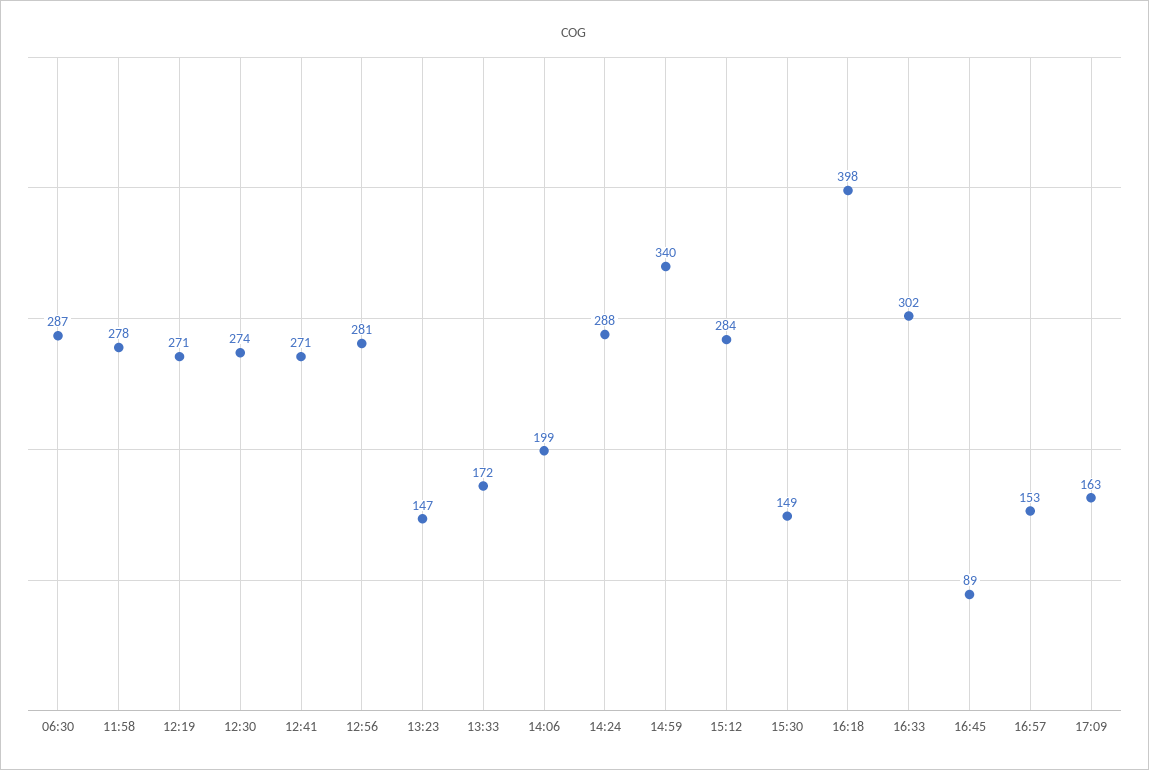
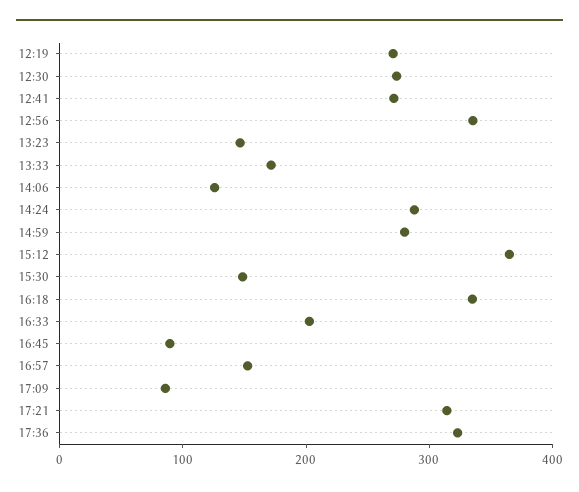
06:30: 287 -> none
11:58: 278 -> none
12:56: 281 -> 340
14:06: 199 -> 120
14:59: 340 -> 280
15:12: 284 -> 360
16:18: 398 -> 340
16:33: 302 -> 200
17:09: 163 -> 80
17:21: none -> 320
17:36: none -> 320

